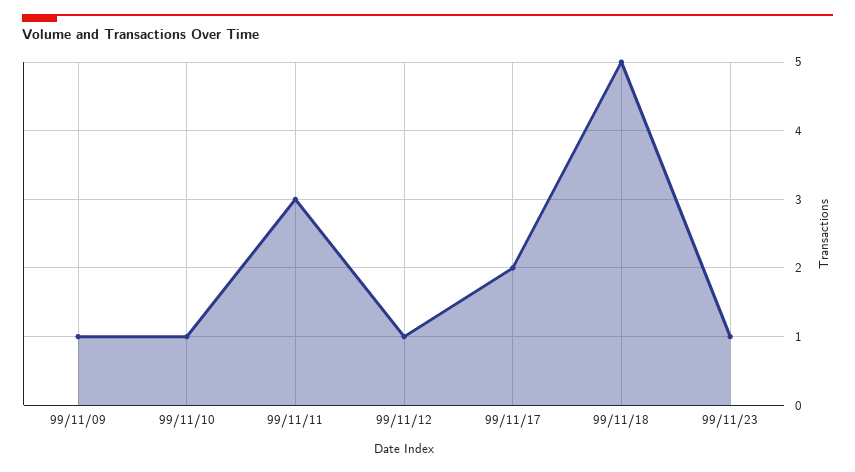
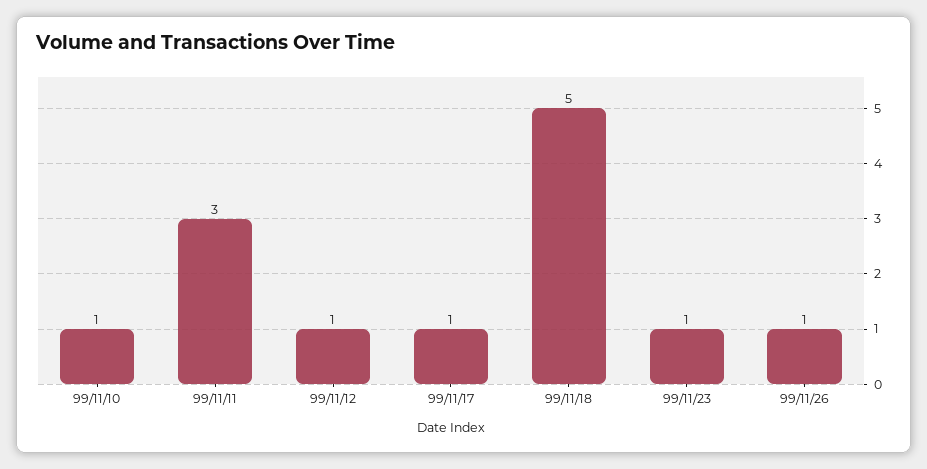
99/11/09: 1 -> none
99/11/17: 2 -> 1
99/11/26: none -> 1

